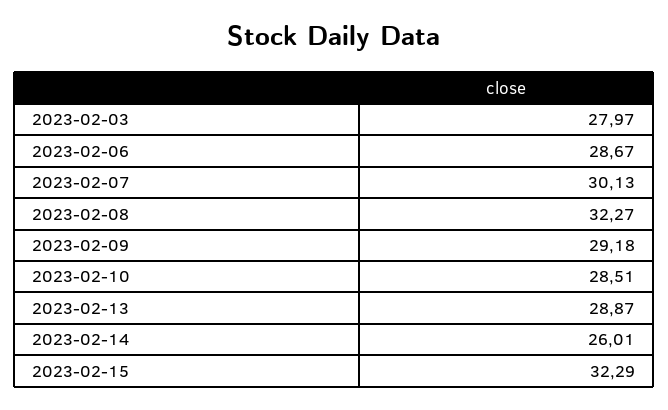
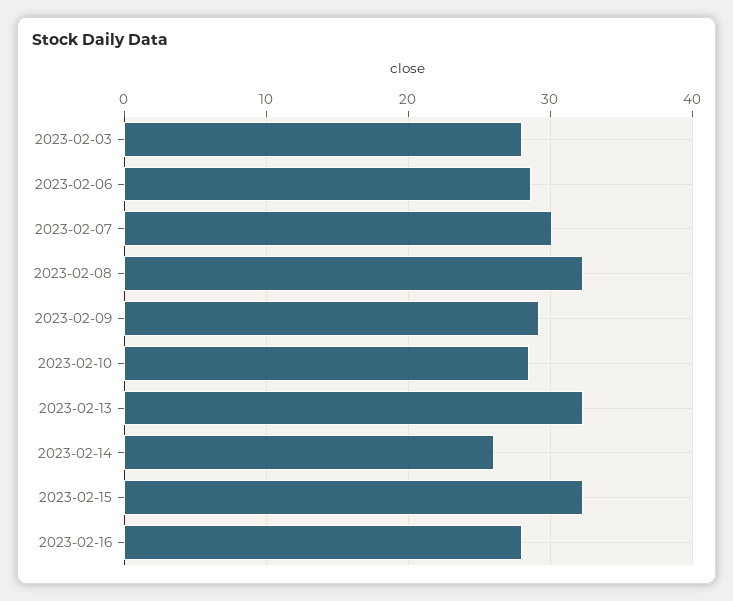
2023-02-13: 28.87 -> 32
2023-02-16: none -> 28

